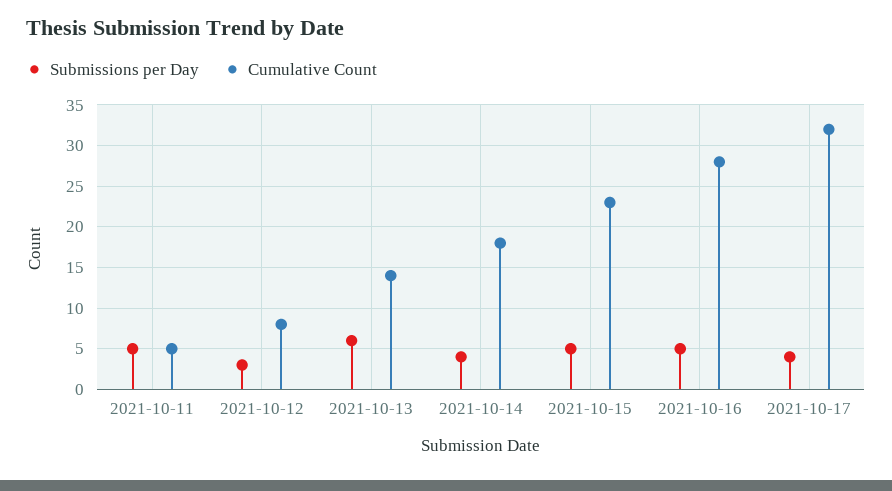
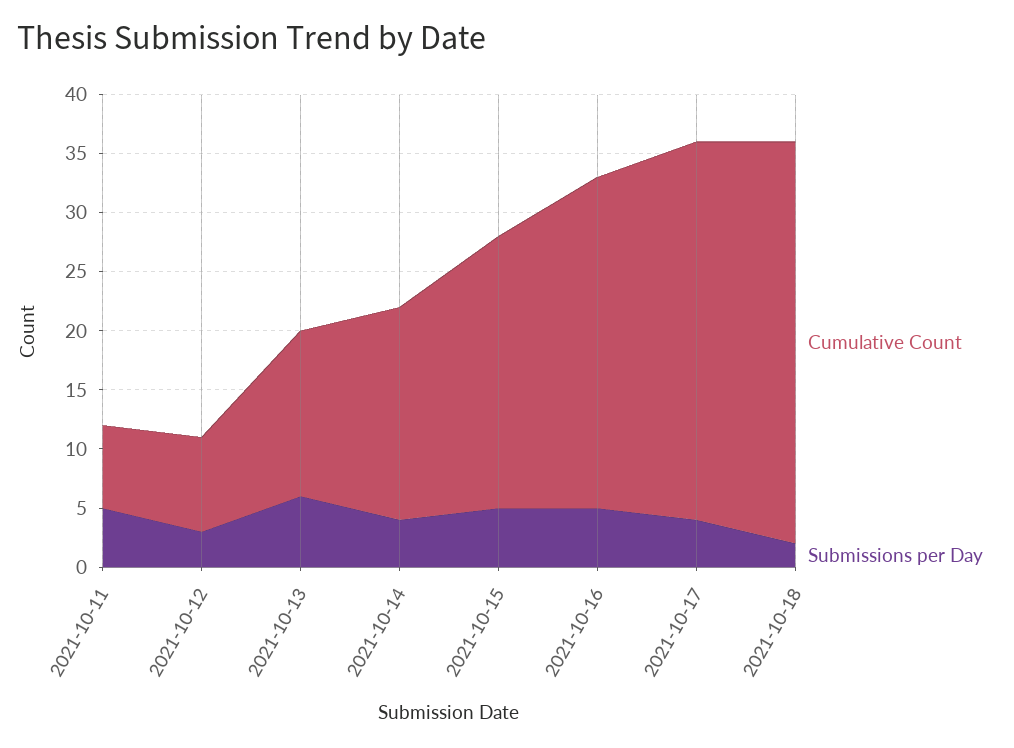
Cumulative Count, 2021-10-11: 5 -> 7
Cumulative Count, 2021-10-18: none -> 34
Submissions per Day, 2021-10-18: none -> 2

